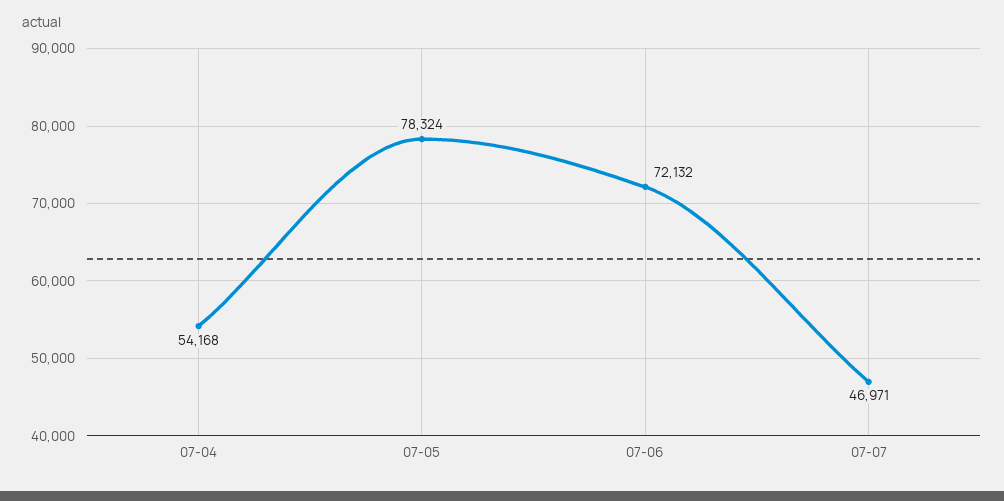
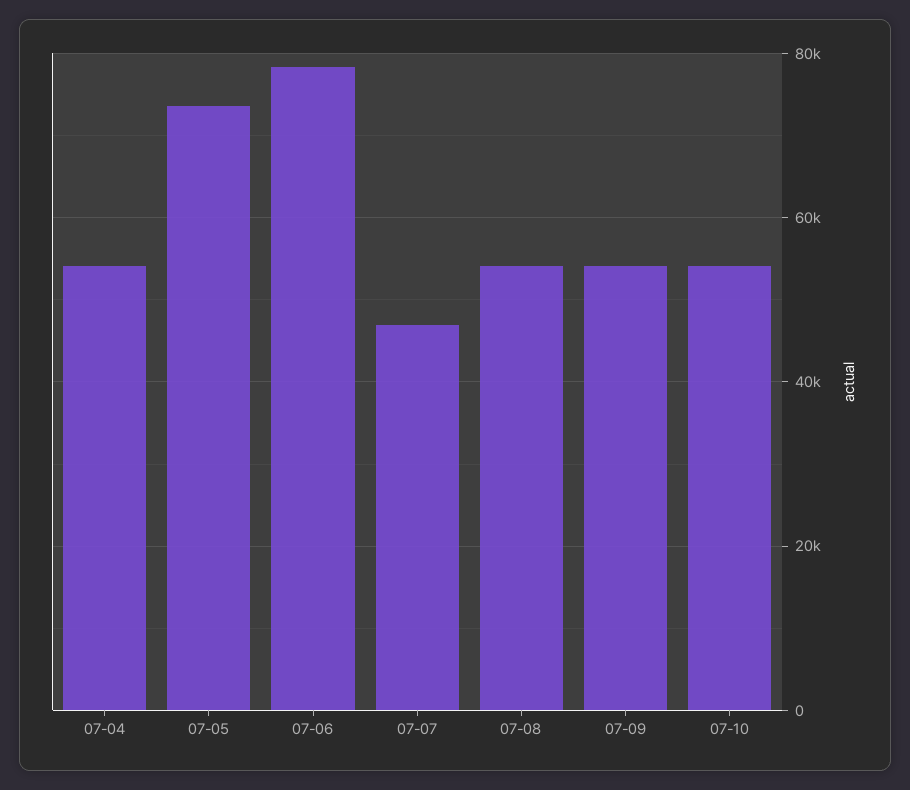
07-05: 78324 -> 74000
07-06: 72132 -> 78000
07-08: none -> 54000
07-09: none -> 54000
07-10: none -> 54000

